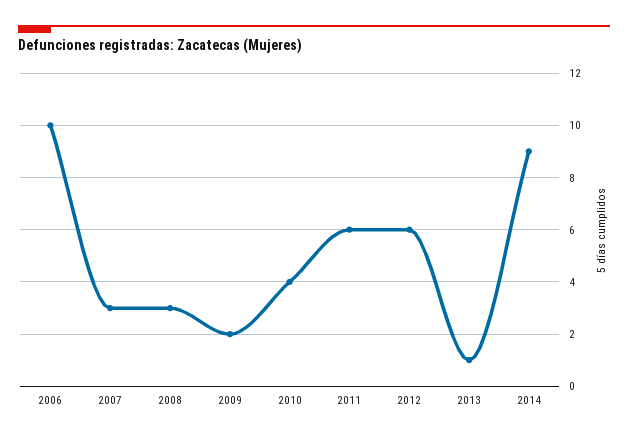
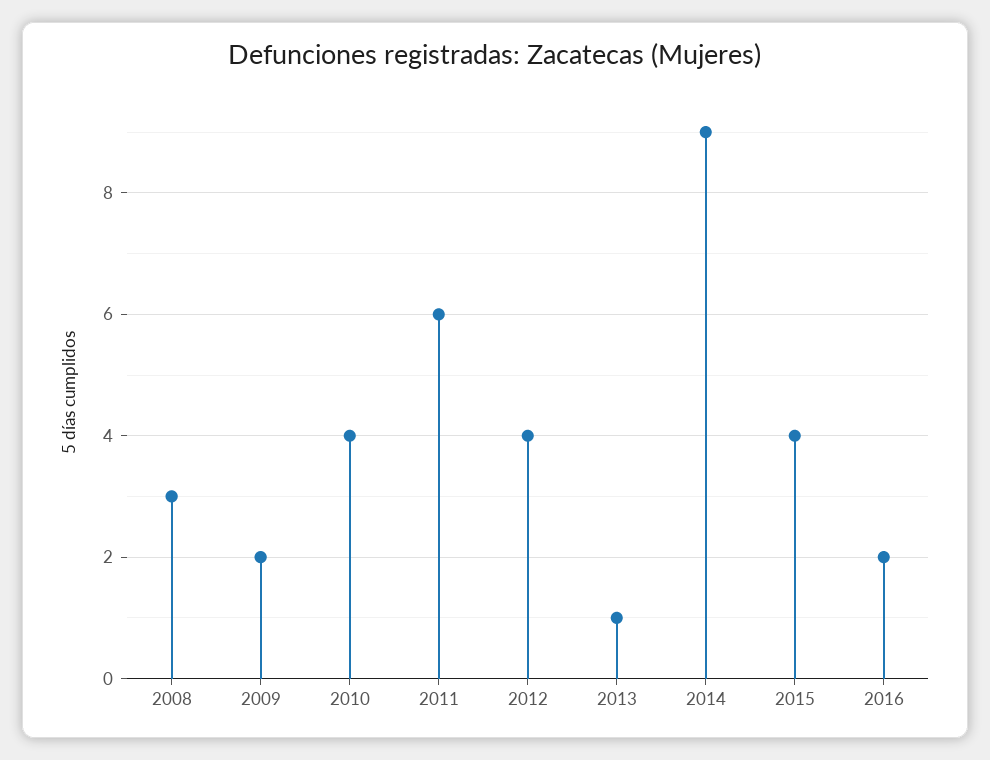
2006: 10 -> none
2007: 3 -> none
2012: 6 -> 4
2015: none -> 4
2016: none -> 2

